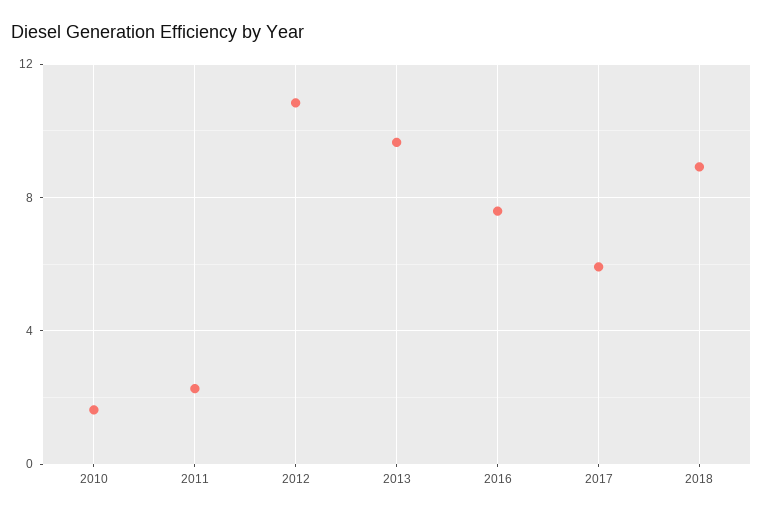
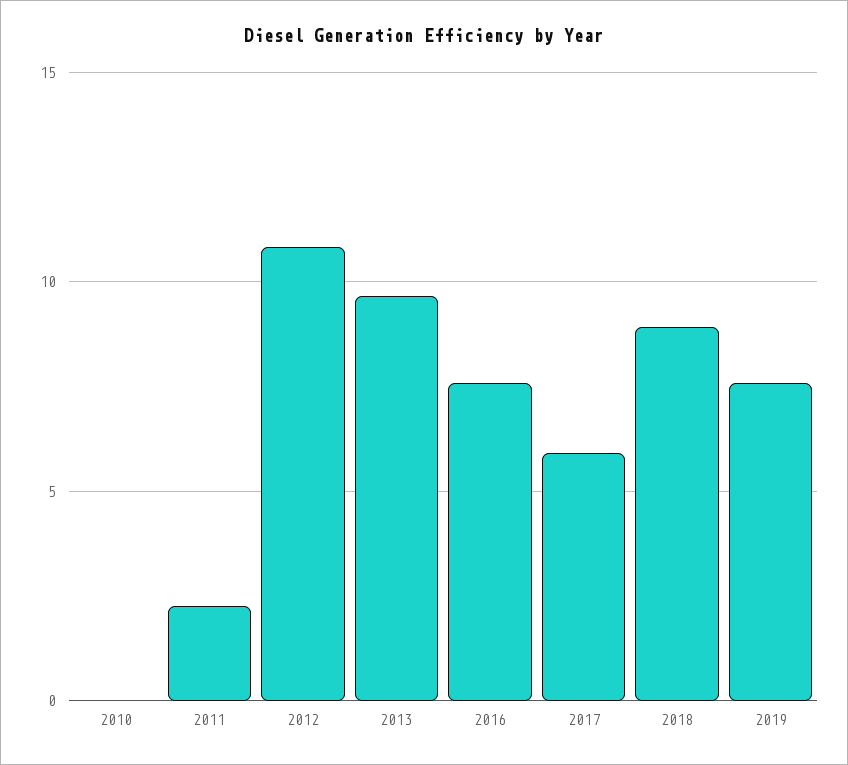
2010: 1.5 -> 0
2019: none -> 7.5

